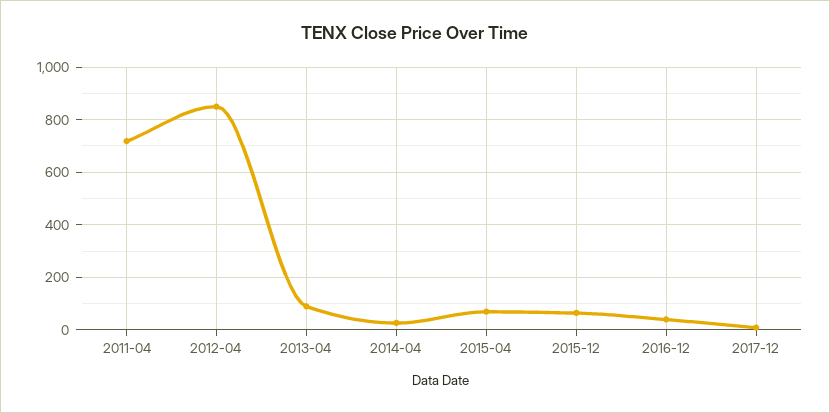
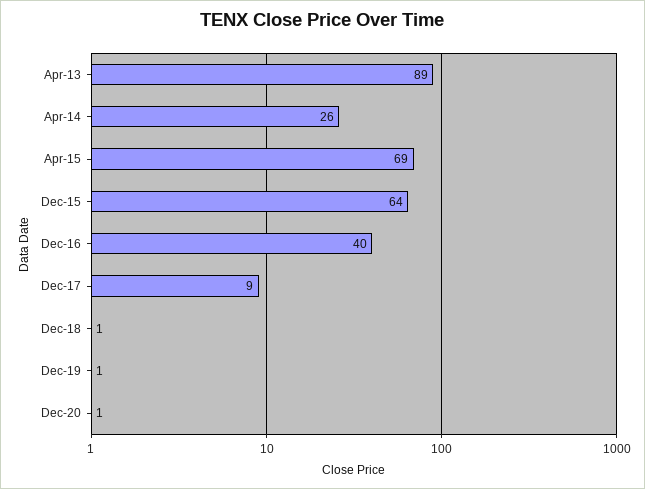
2011-04: 725 -> none
2012-04: 850 -> none
Dec-18: none -> 1
Dec-19: none -> 1
Dec-20: none -> 1

